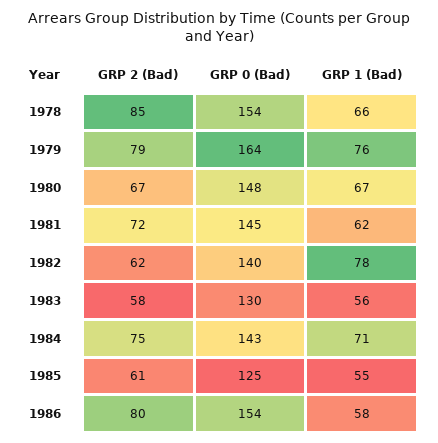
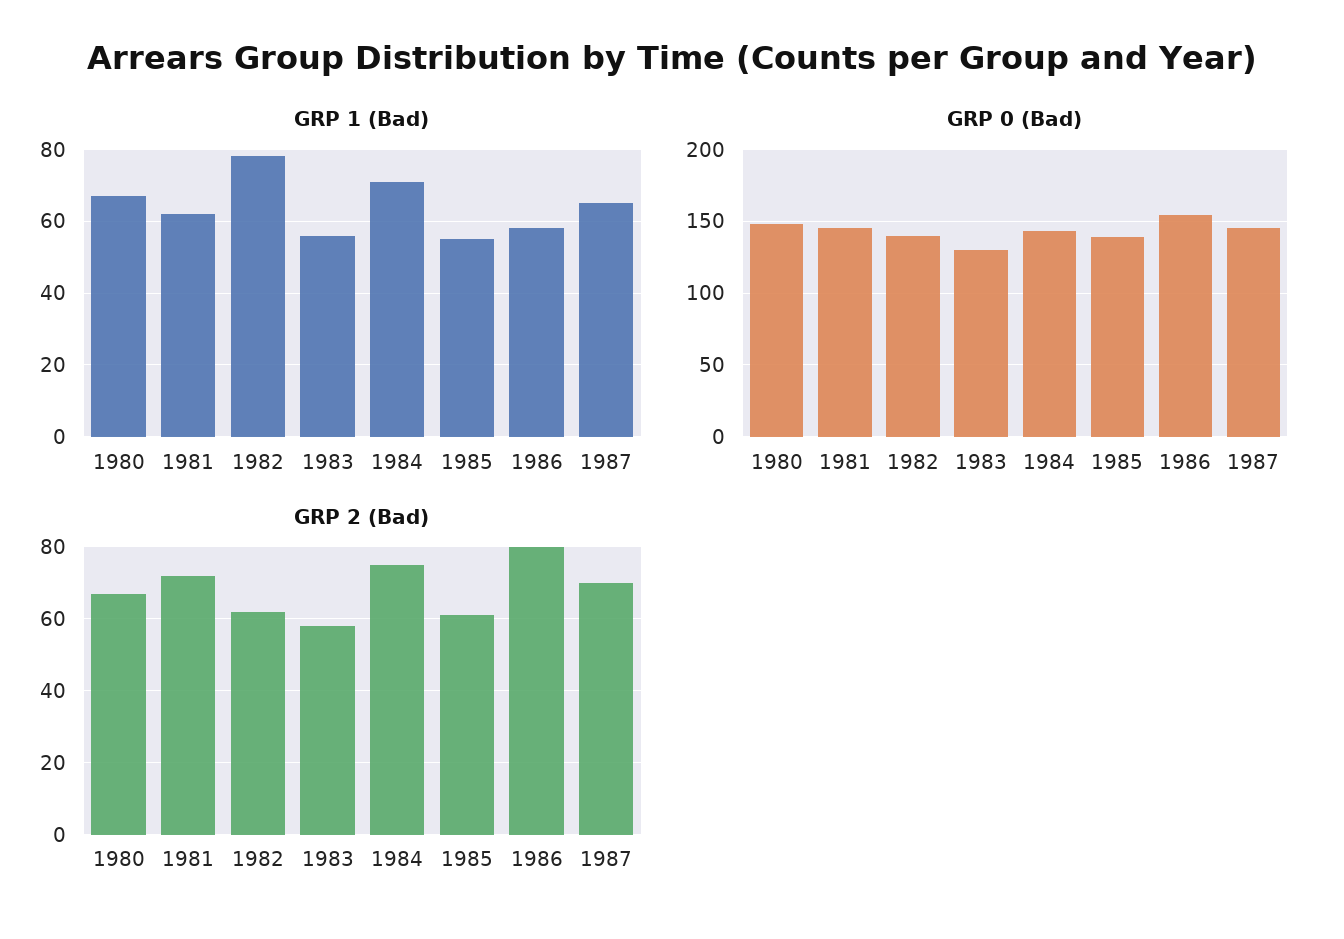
GRP 2 (Bad), 1978: 85 -> none
GRP 0 (Bad), 1978: 154 -> none
GRP 1 (Bad), 1978: 66 -> none
GRP 2 (Bad), 1979: 79 -> none
GRP 0 (Bad), 1979: 164 -> none
GRP 1 (Bad), 1979: 76 -> none
GRP 0 (Bad), 1985: 125 -> 140
GRP 1 (Bad), 1987: none -> 65
GRP 0 (Bad), 1987: none -> 145
GRP 2 (Bad), 1987: none -> 70

